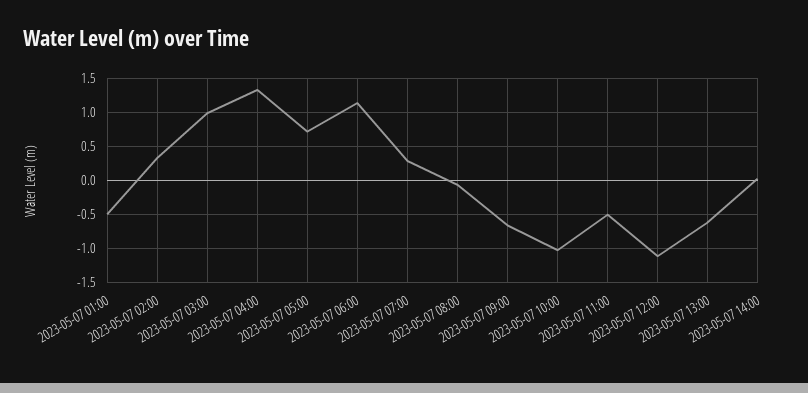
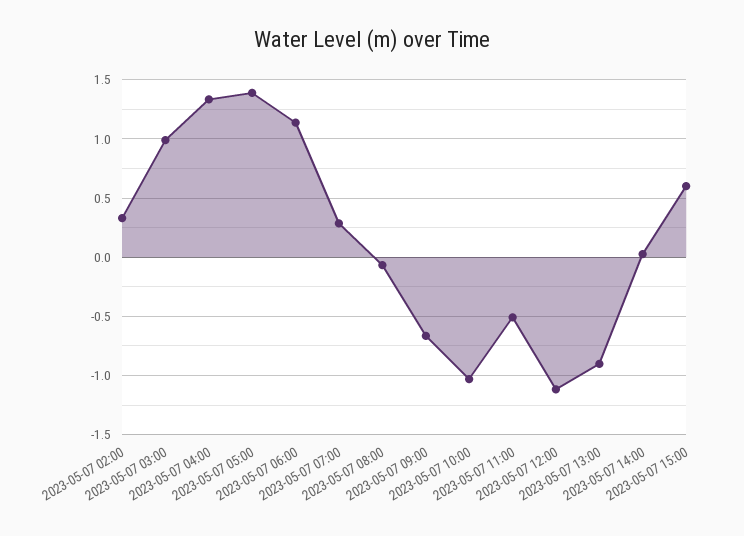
2023-05-07 01:00: -0.5 -> none
2023-05-07 05:00: 0.7 -> 1.4
2023-05-07 13:00: -0.6 -> -0.9
2023-05-07 15:00: none -> 0.6

